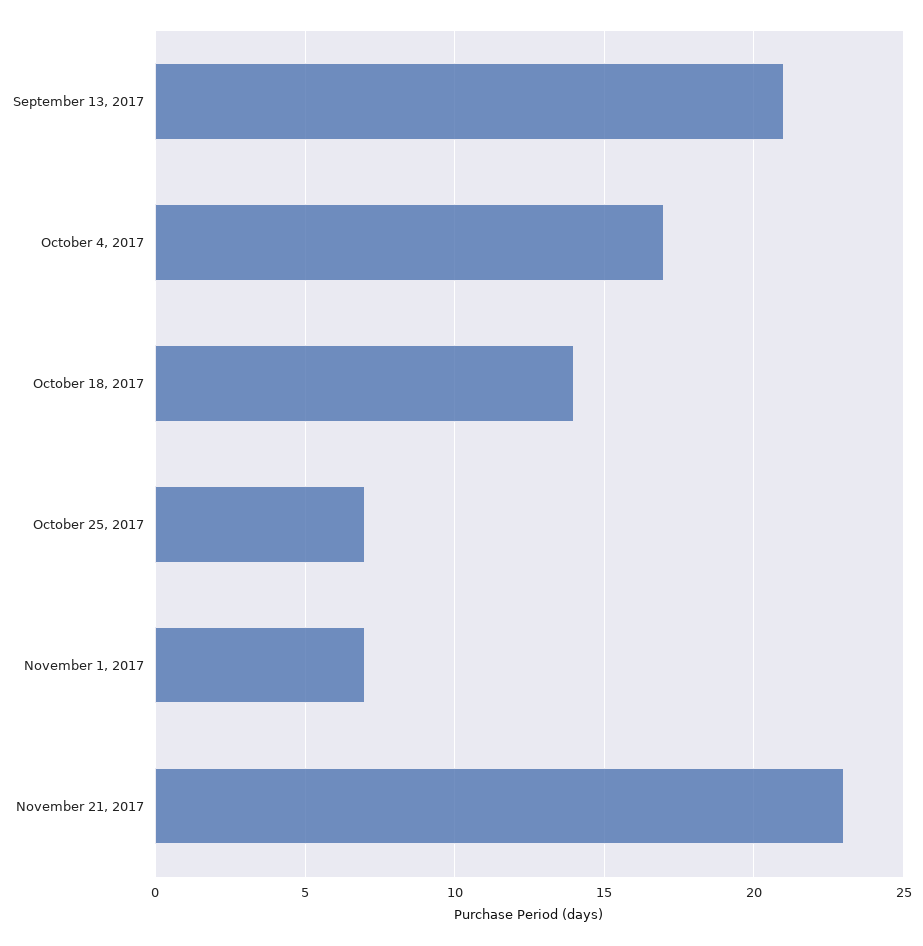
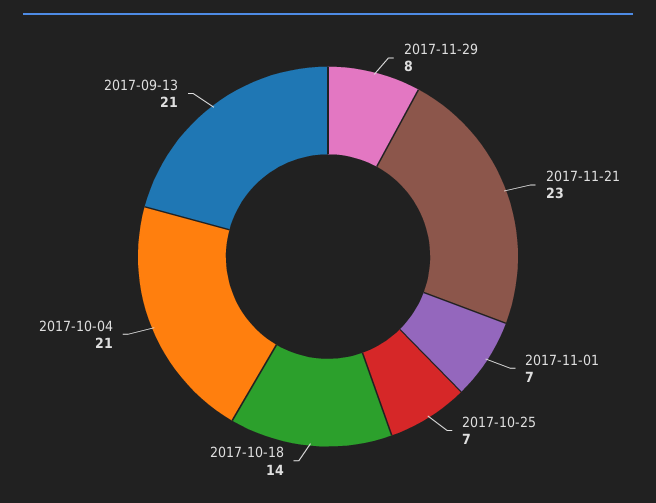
October 4, 2017: 17 -> 21
2017-11-29: none -> 8

